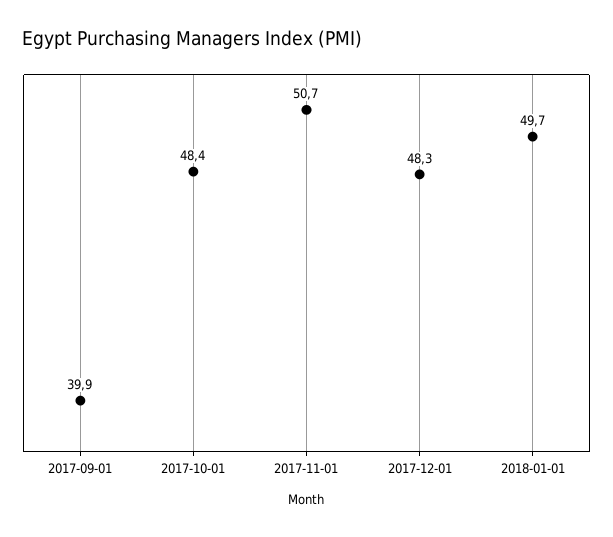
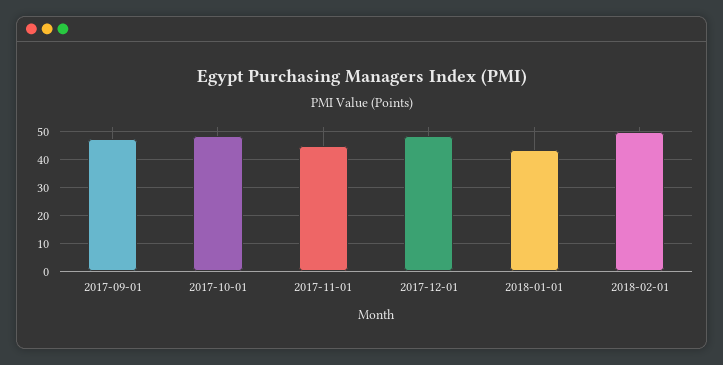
2017-09-01: 39.9 -> 47.5
2017-11-01: 50.7 -> 45
2018-01-01: 49.7 -> 42.5
2018-02-01: none -> 50

